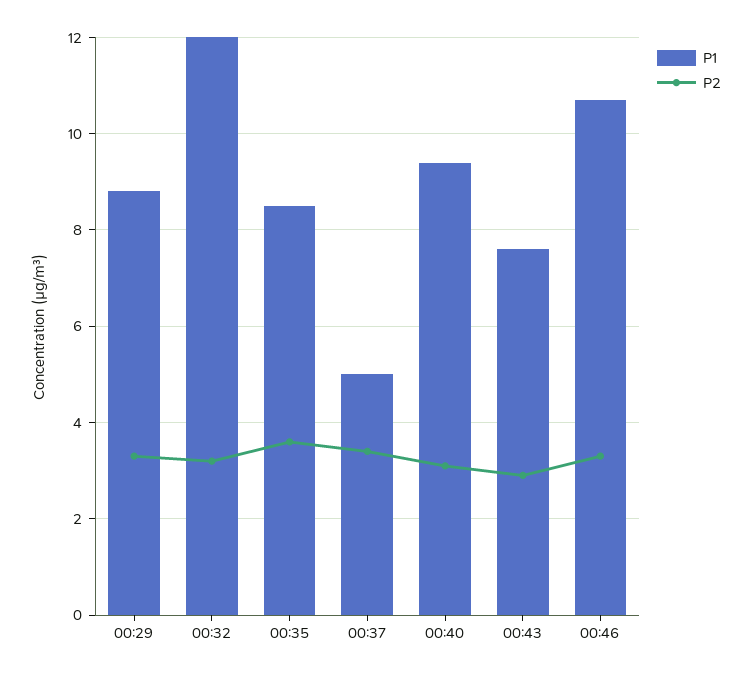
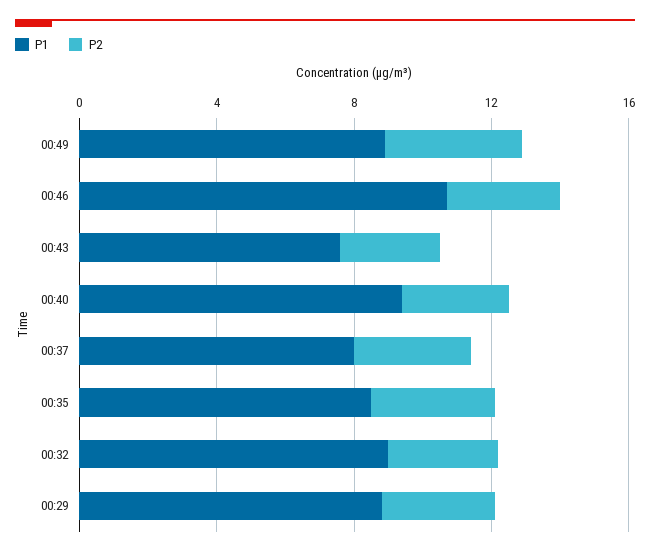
P1, 00:32: 12 -> 9
P1, 00:37: 5 -> 8
P1, 00:49: none -> 9
P2, 00:49: none -> 4

